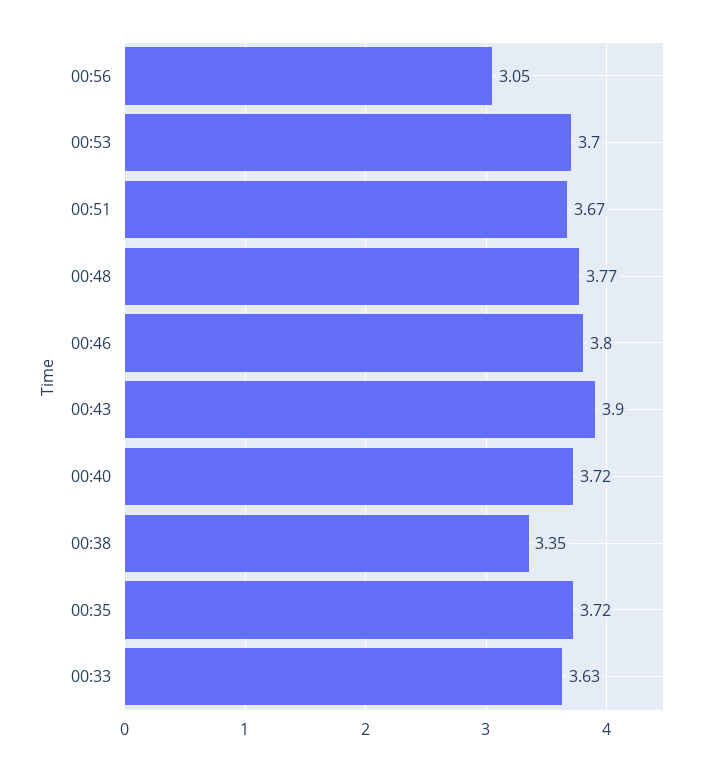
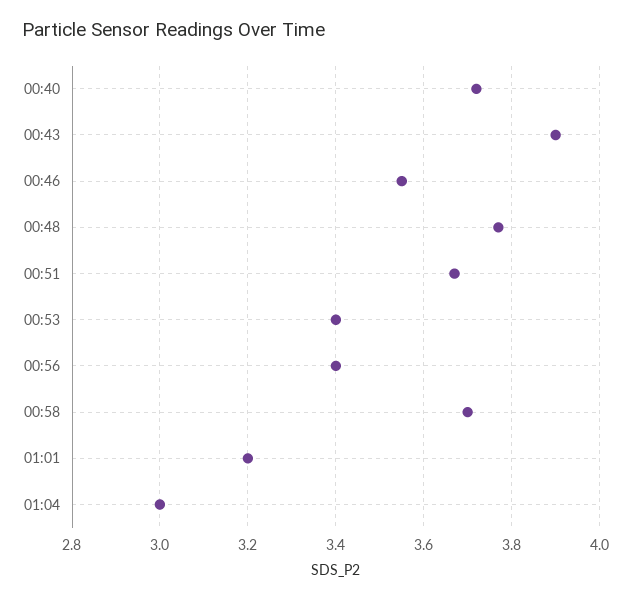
00:56: 3.05 -> 3.4
00:53: 3.7 -> 3.4
00:46: 3.8 -> 3.55
00:38: 3.35 -> none
00:35: 3.72 -> none
00:33: 3.63 -> none
00:58: none -> 3.7
01:01: none -> 3.2
01:04: none -> 3

